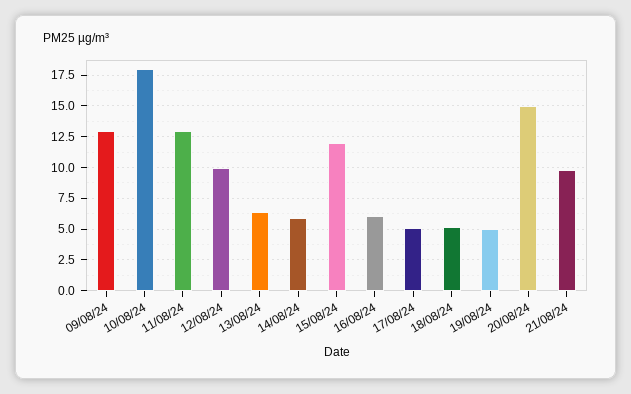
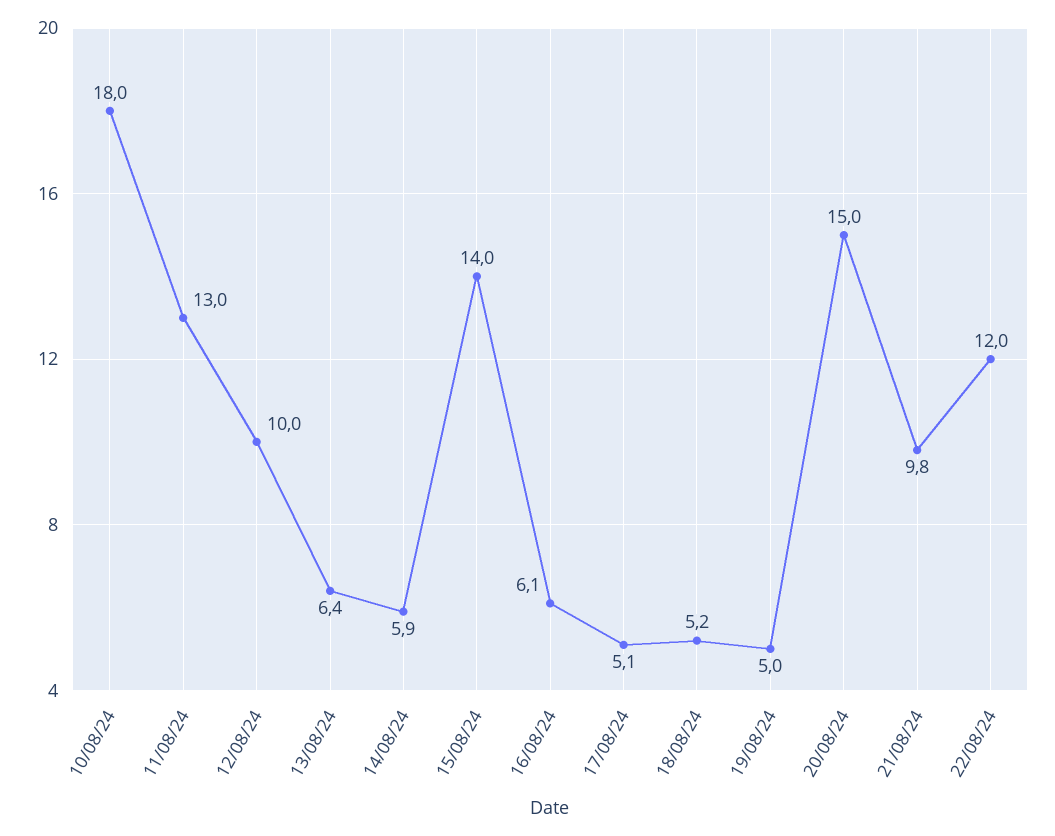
09/08/24: 13 -> none
15/08/24: 12 -> 14
22/08/24: none -> 12

